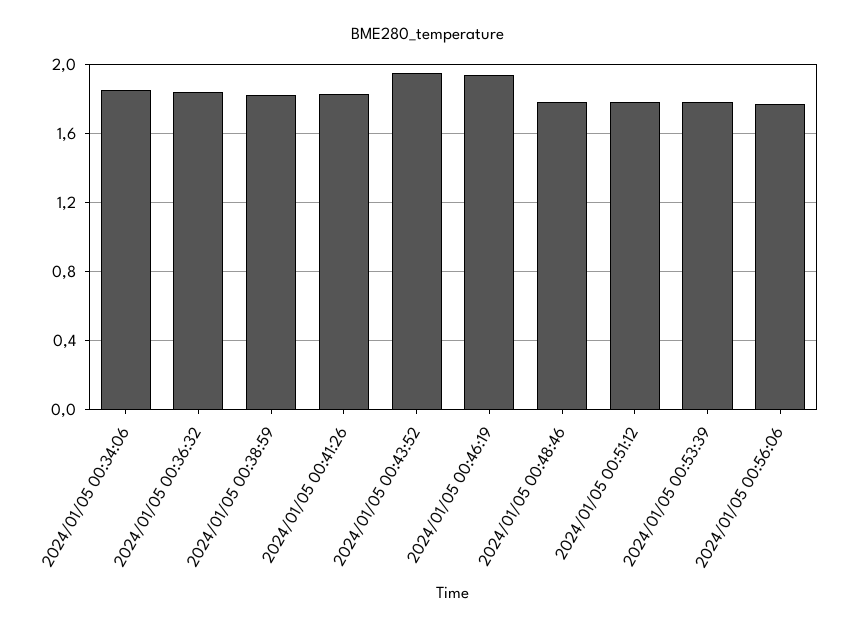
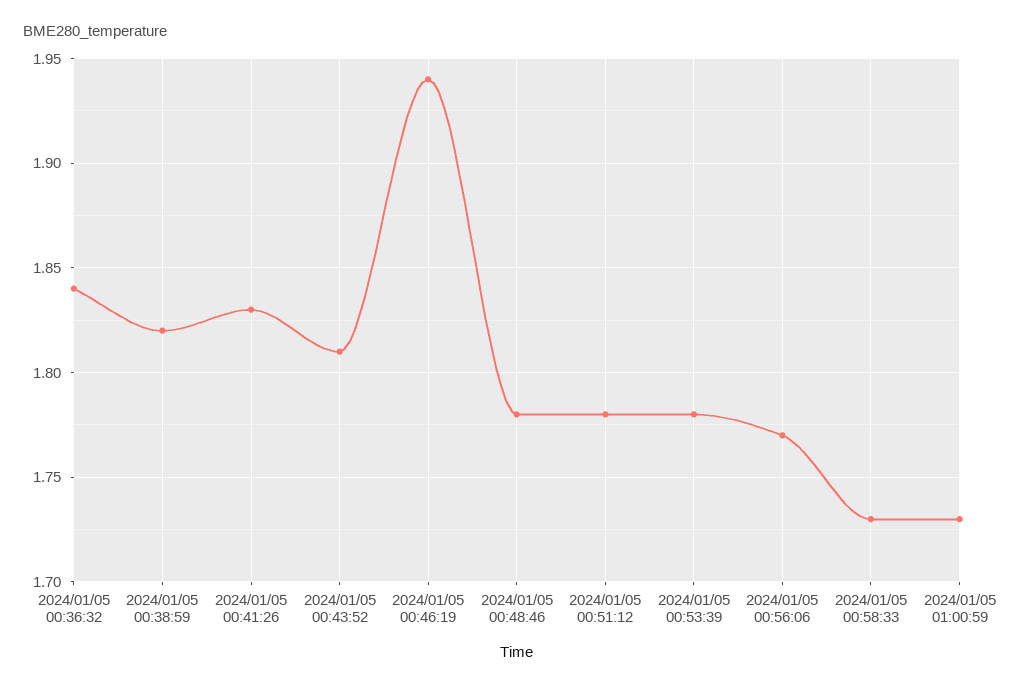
2024/01/05 00:34:06: 1.85 -> none
2024/01/05 00:43:52: 1.95 -> 1.81
2024/01/05 00:58:33: none -> 1.73
2024/01/05 01:00:59: none -> 1.73

